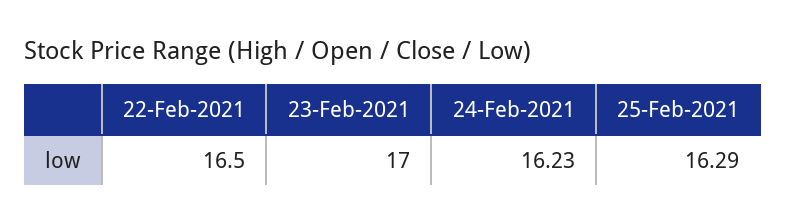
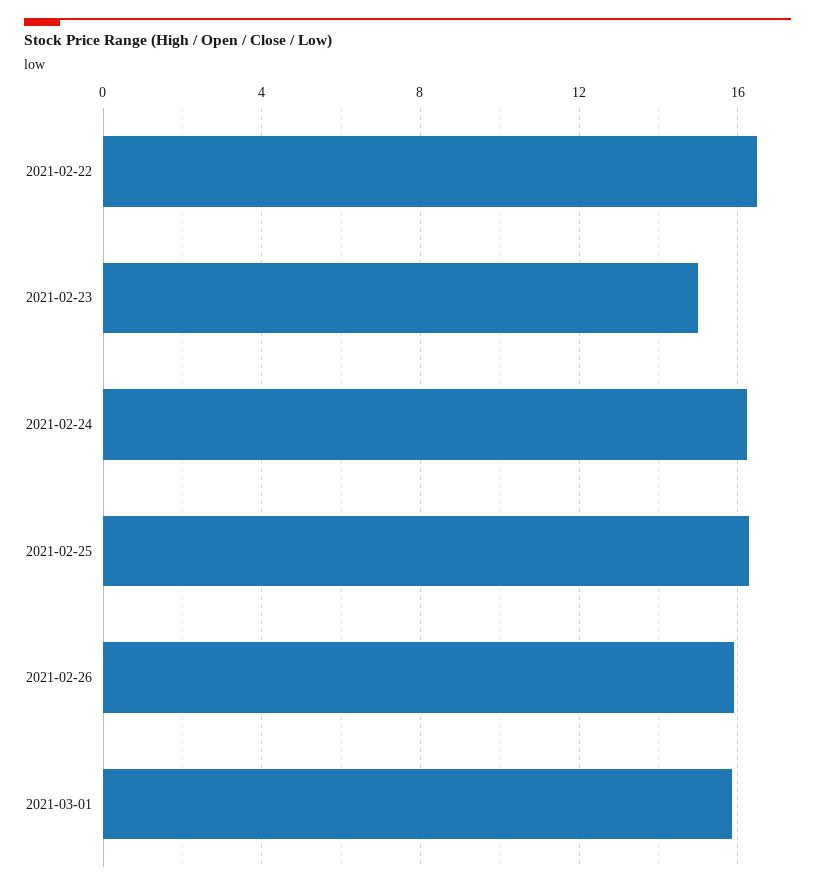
23-Feb-2021: 17 -> 15
2021-02-26: none -> 16
2021-03-01: none -> 16

